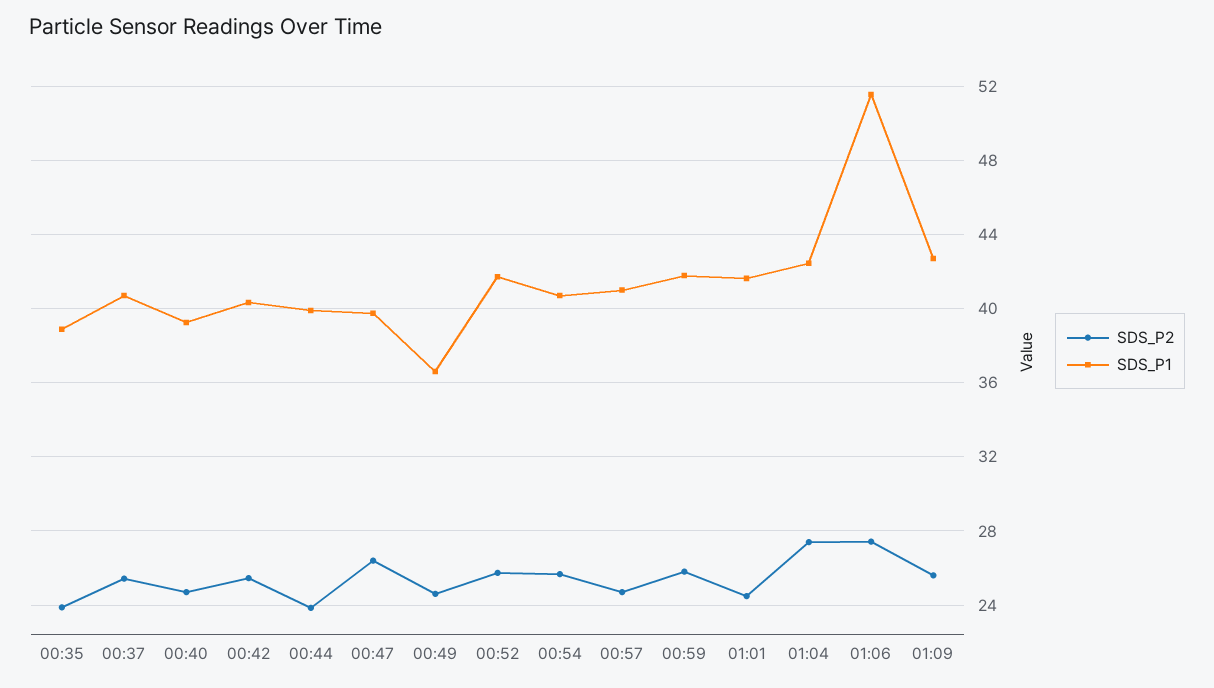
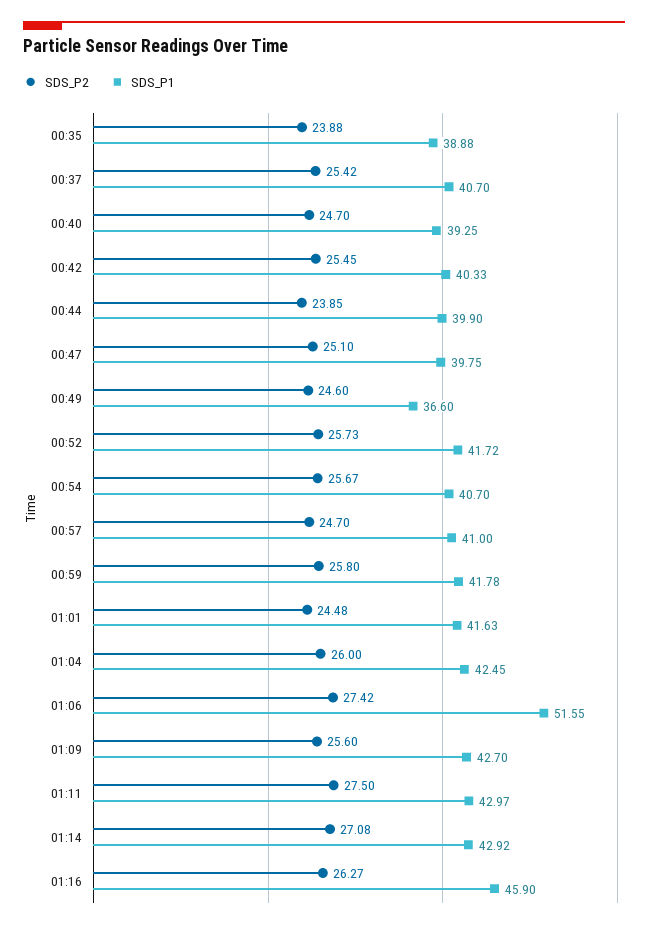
SDS_P2, 00:47: 26.5 -> 25.1
SDS_P2, 01:04: 27.5 -> 26
SDS_P2, 01:11: none -> 27.5
SDS_P1, 01:11: none -> 42.97
SDS_P2, 01:14: none -> 27.08
SDS_P1, 01:14: none -> 42.92
SDS_P2, 01:16: none -> 26.27
SDS_P1, 01:16: none -> 45.9

